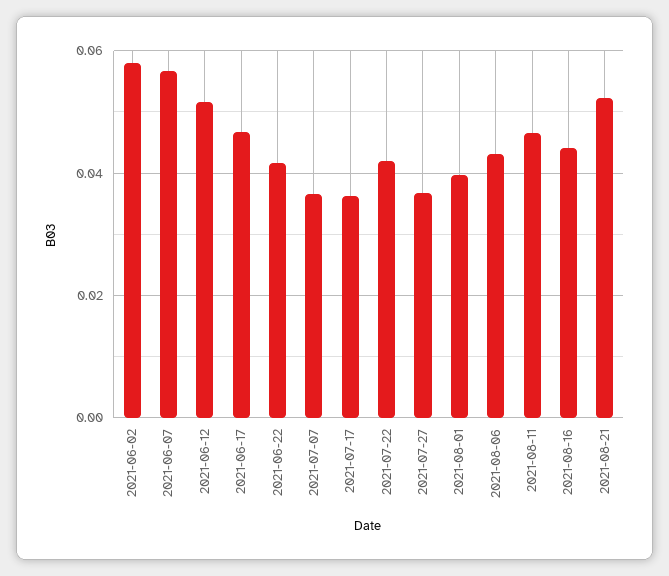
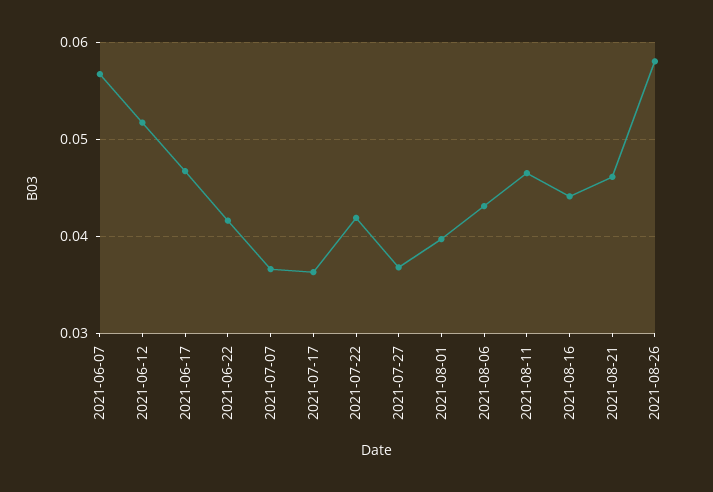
2021-06-02: 0.058 -> none
2021-08-21: 0.052 -> 0.046
2021-08-26: none -> 0.058

